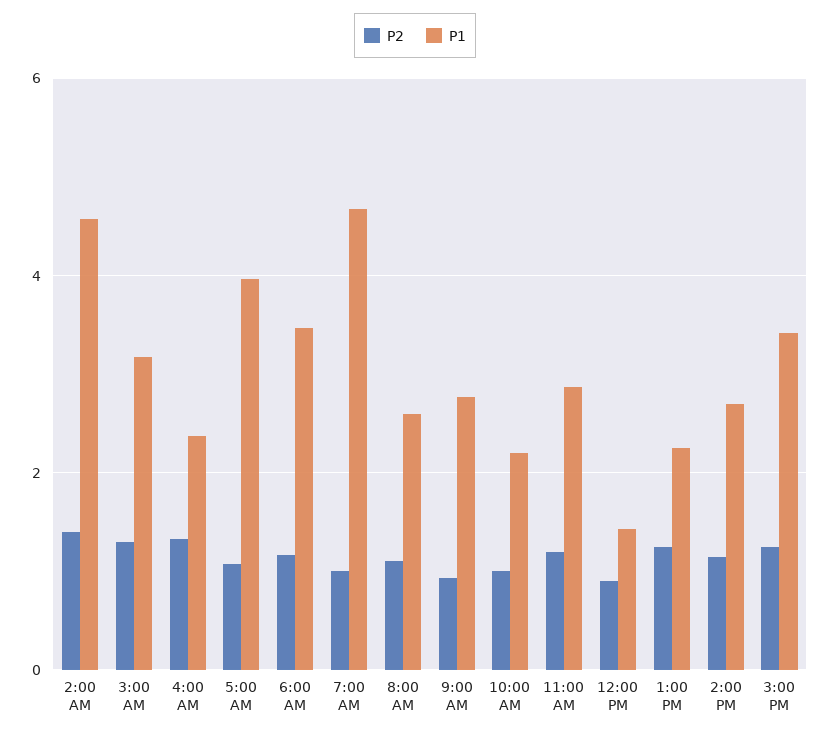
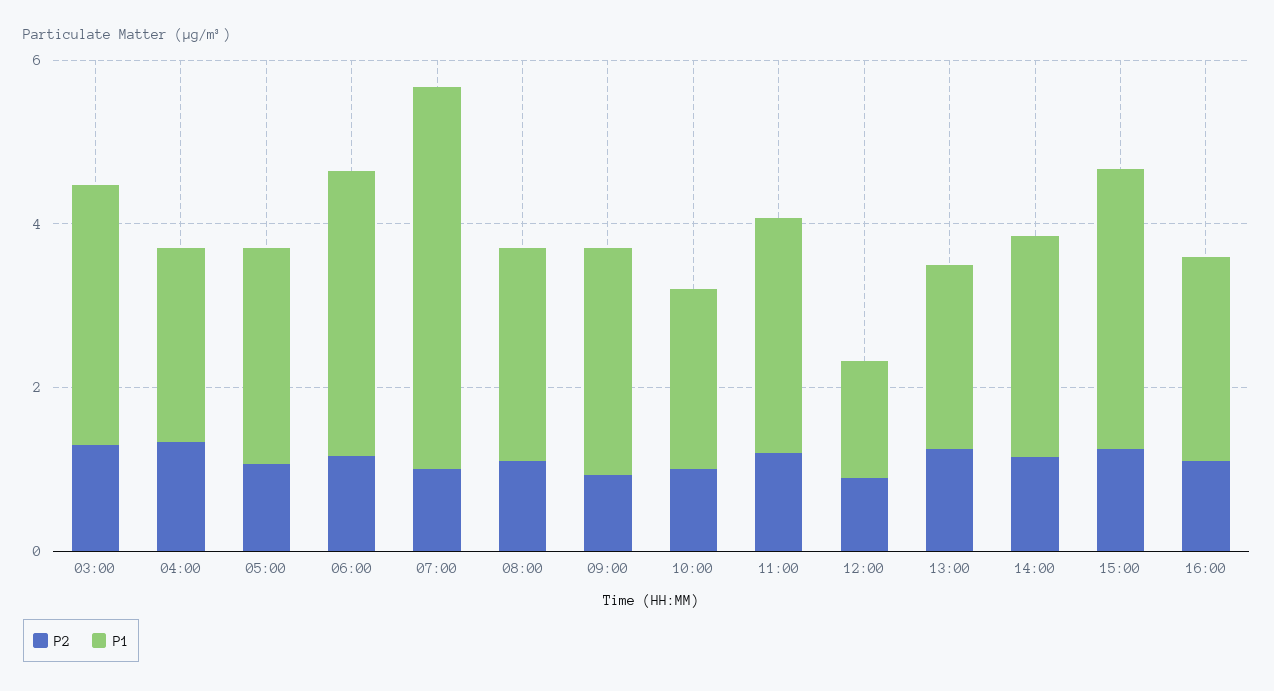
P2, 2:00 AM: 1.4 -> none
P1, 2:00 AM: 4.6 -> none
P1, 5:00 AM: 4 -> 2.5
P2, 16:00: none -> 1
P1, 16:00: none -> 2.5

